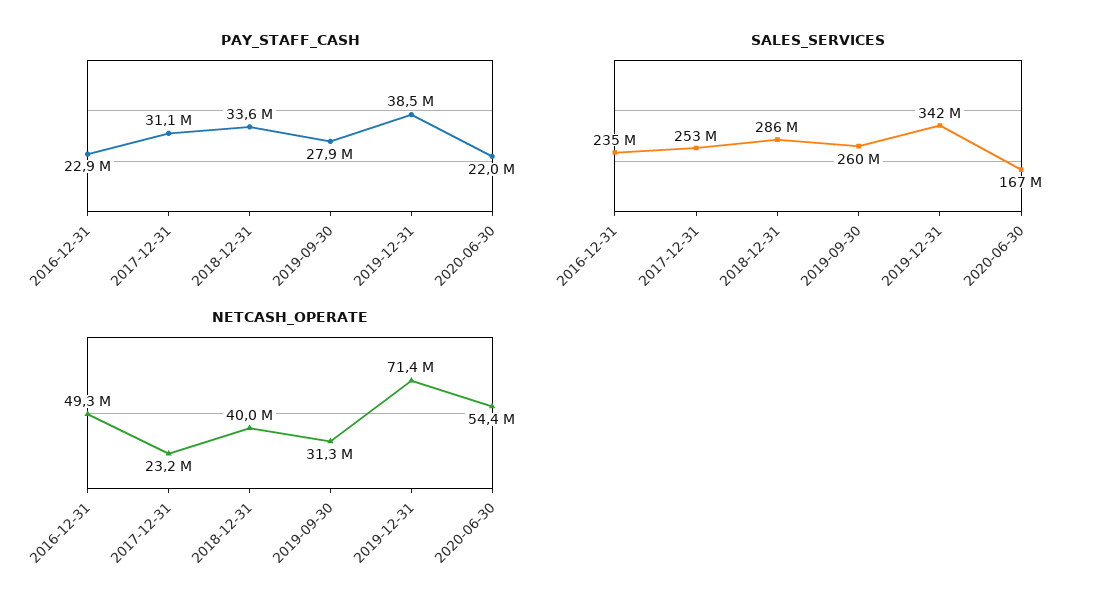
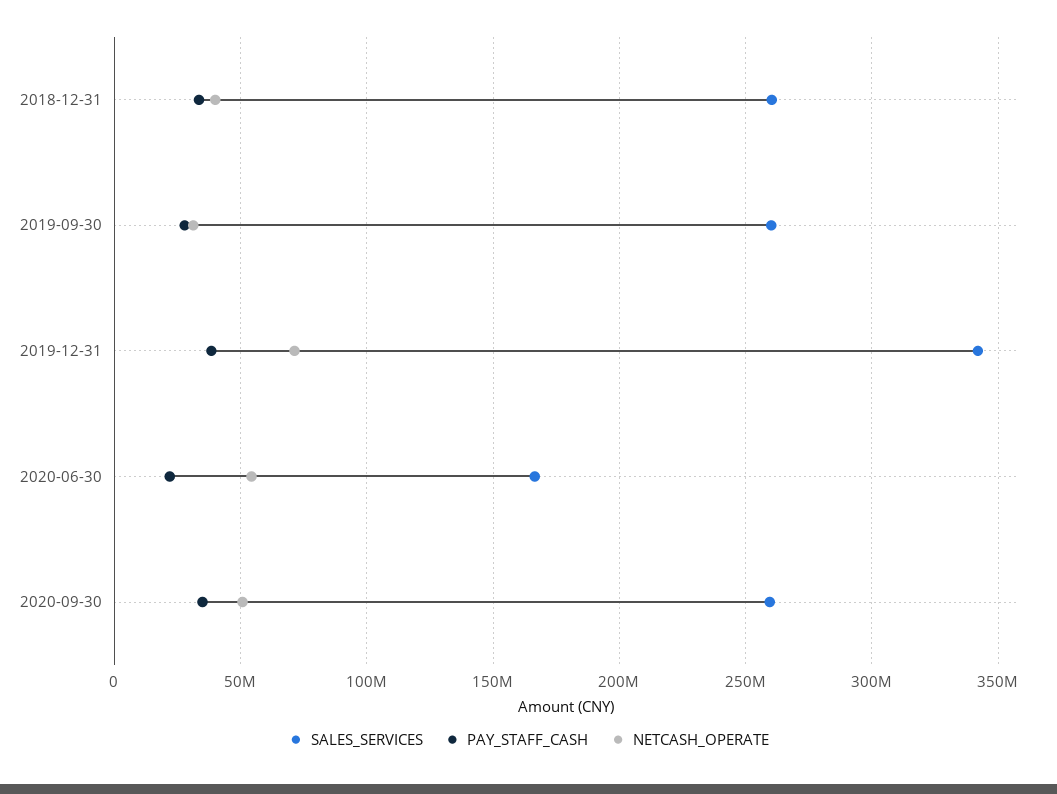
PAY_STAFF_CASH, 2016-12-31: 22900000 -> none
PAY_STAFF_CASH, 2017-12-31: 31100000 -> none
SALES_SERVICES, 2016-12-31: 235000000 -> none
SALES_SERVICES, 2017-12-31: 253000000 -> none
SALES_SERVICES, 2018-12-31: 286000000 -> 260000000
NETCASH_OPERATE, 2016-12-31: 49300000 -> none
NETCASH_OPERATE, 2017-12-31: 23200000 -> none
SALES_SERVICES, 2020-09-30: none -> 260000000
PAY_STAFF_CASH, 2020-09-30: none -> 35000000
NETCASH_OPERATE, 2020-09-30: none -> 50000000

